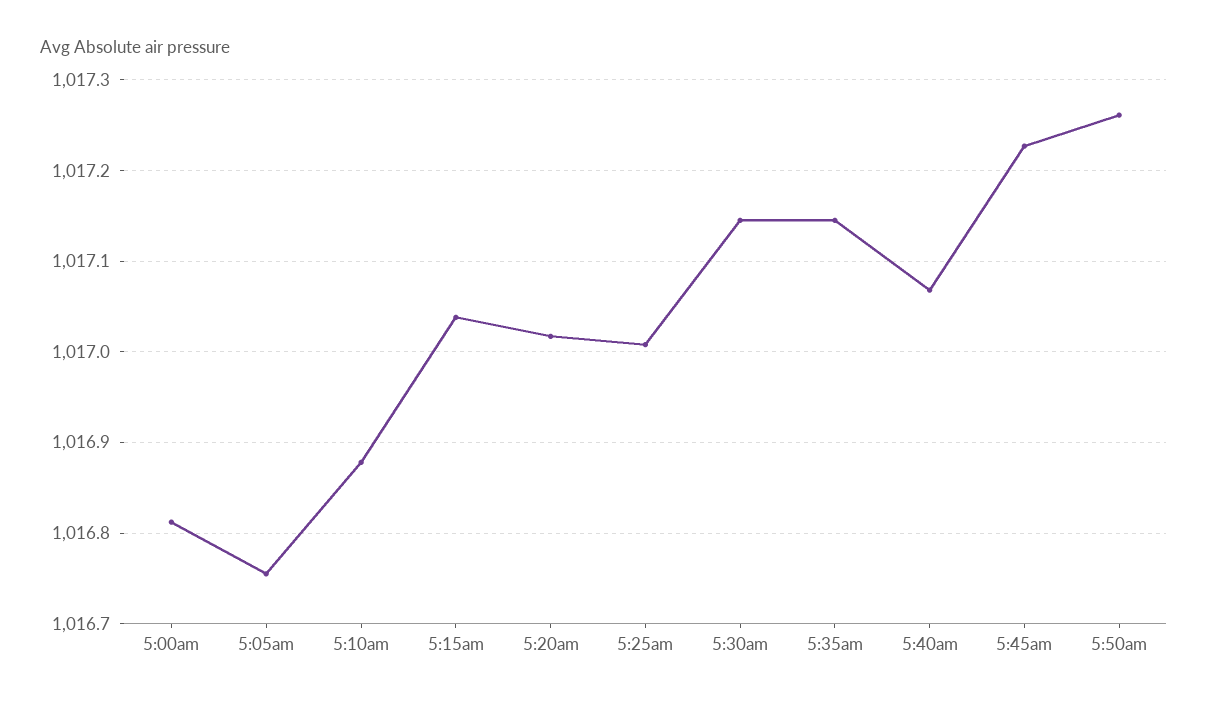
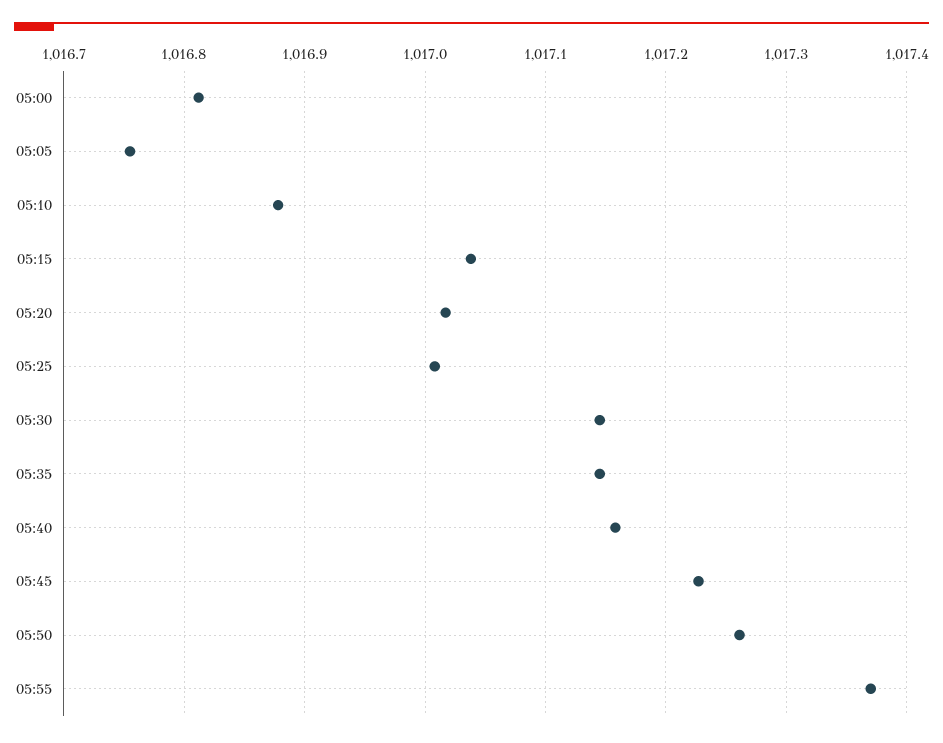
5:40am: 1017.07 -> 1017.16
05:55: none -> 1017.37

